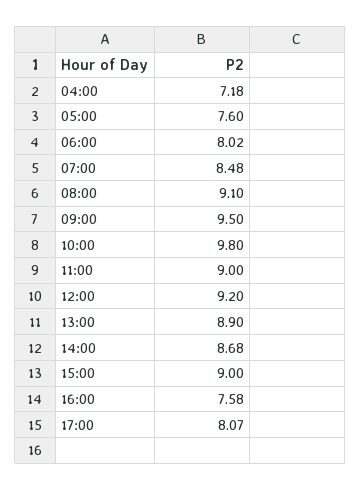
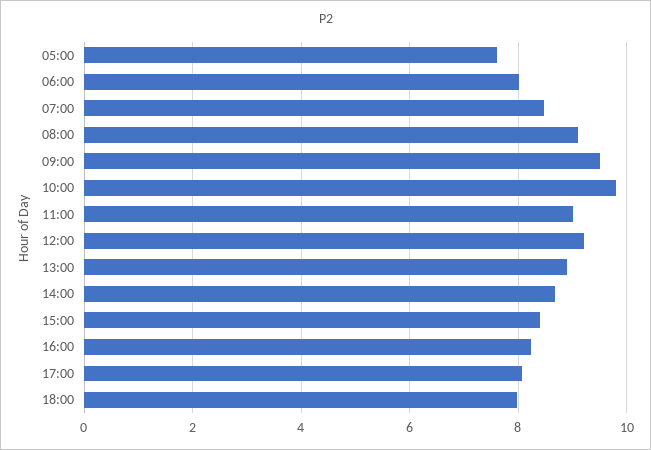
04:00: 7.18 -> none
15:00: 9 -> 8.4
16:00: 7.58 -> 8.2
18:00: none -> 8

